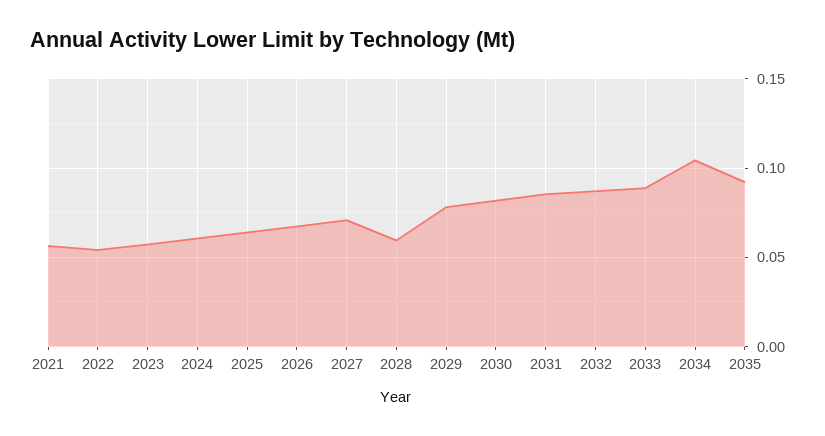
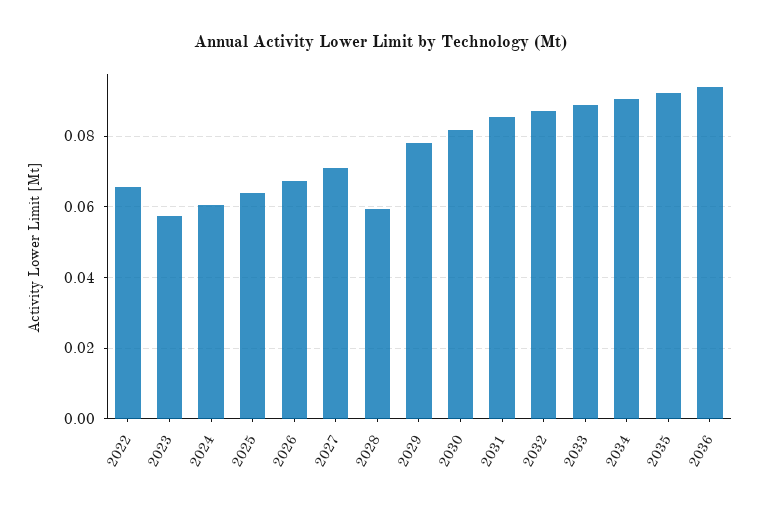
2021: 0.055 -> none
2022: 0.055 -> 0.066
2034: 0.105 -> 0.09
2036: none -> 0.094

